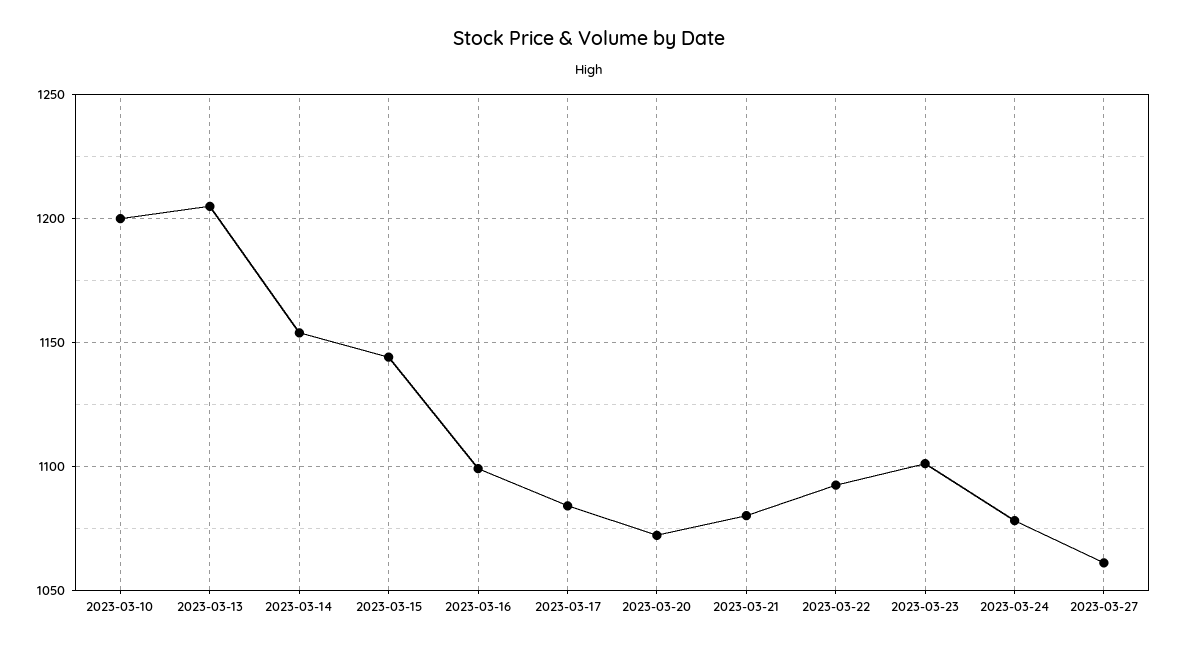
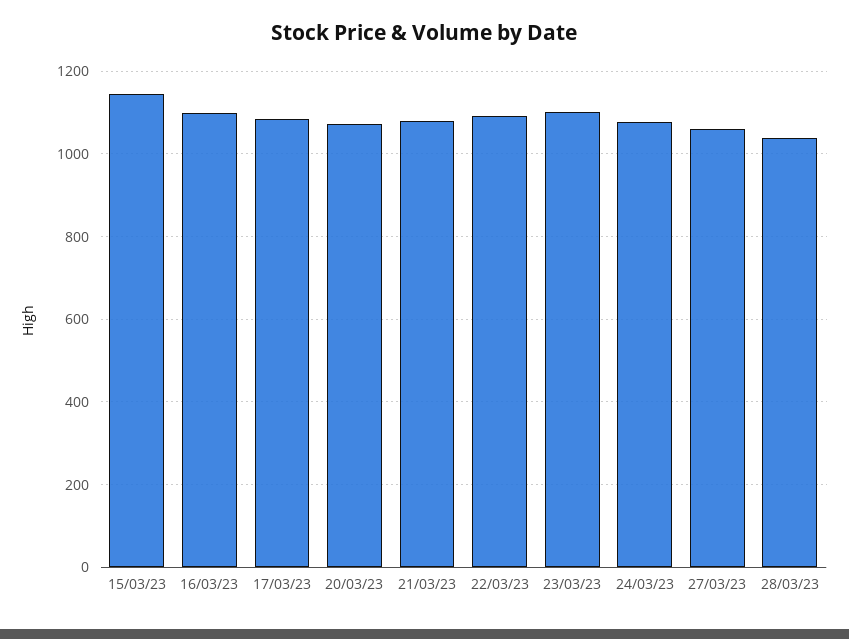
2023-03-10: 1200 -> none
2023-03-13: 1205 -> none
2023-03-14: 1155 -> none
28/03/23: none -> 1040

